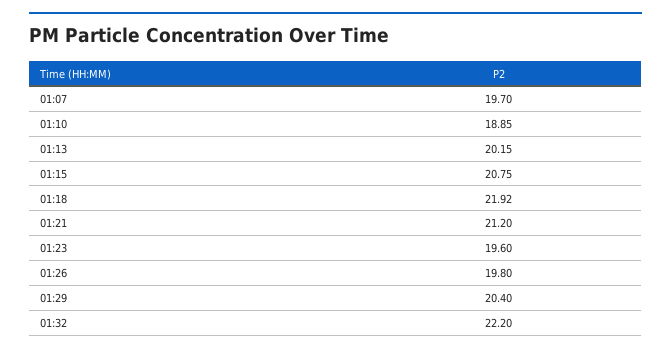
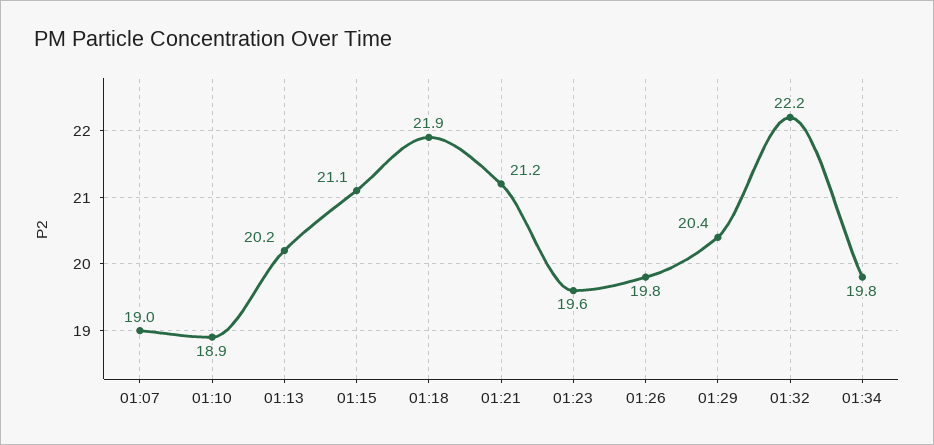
01:07: 19.7 -> 19
01:15: 20.75 -> 21.1
01:34: none -> 19.8

